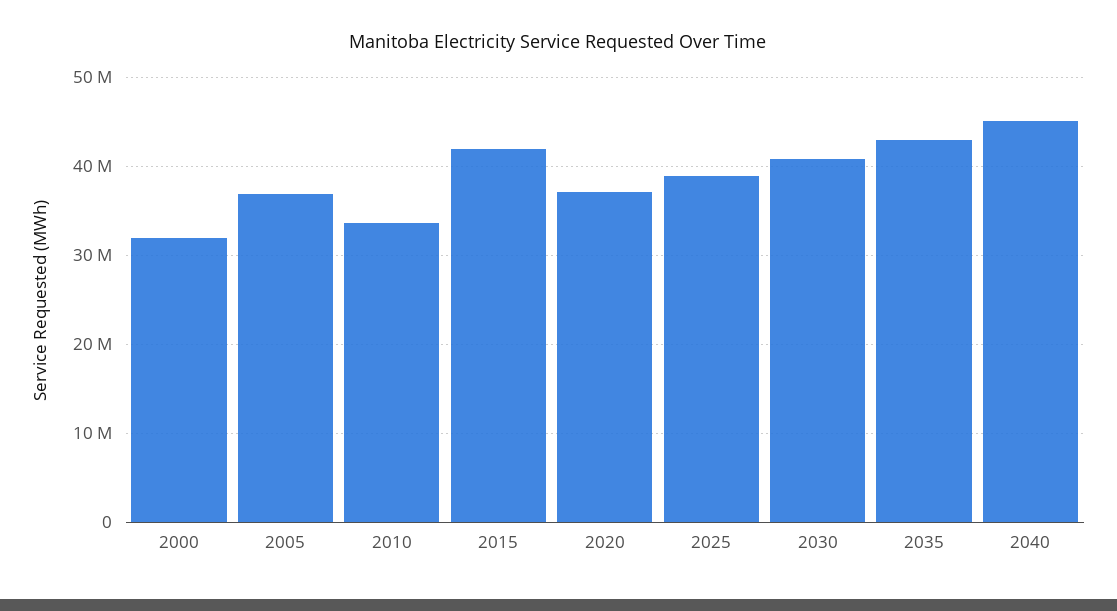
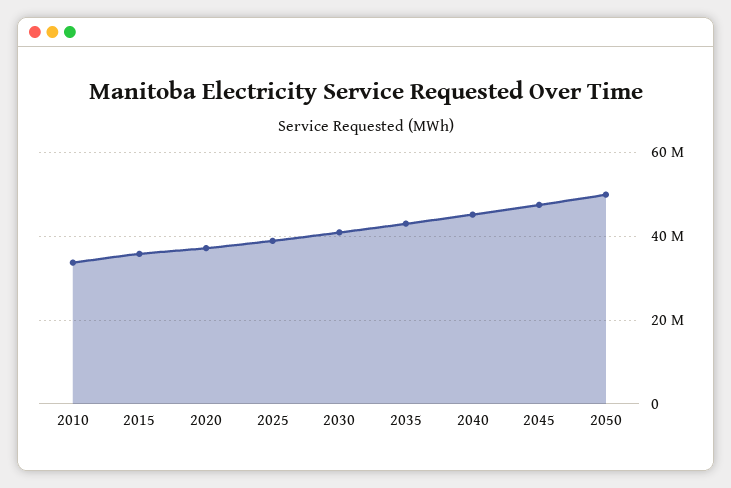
2000: 32000000 -> none
2005: 37000000 -> none
2015: 42000000 -> 36000000
2045: none -> 48000000
2050: none -> 50000000

